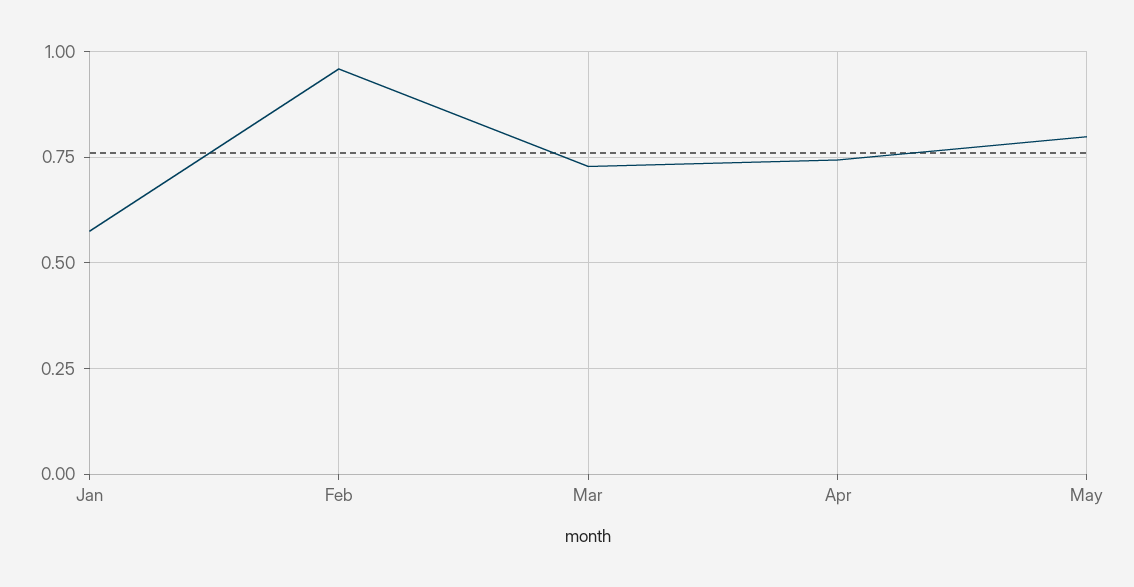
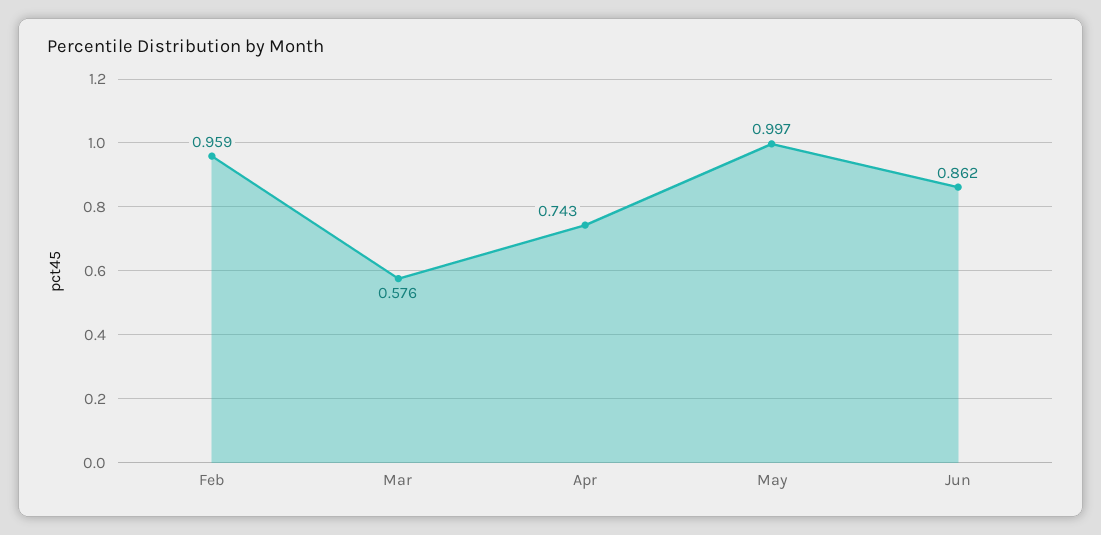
Jan: 0.575 -> none
Mar: 0.725 -> 0.576
May: 0.8 -> 0.997
Jun: none -> 0.862

